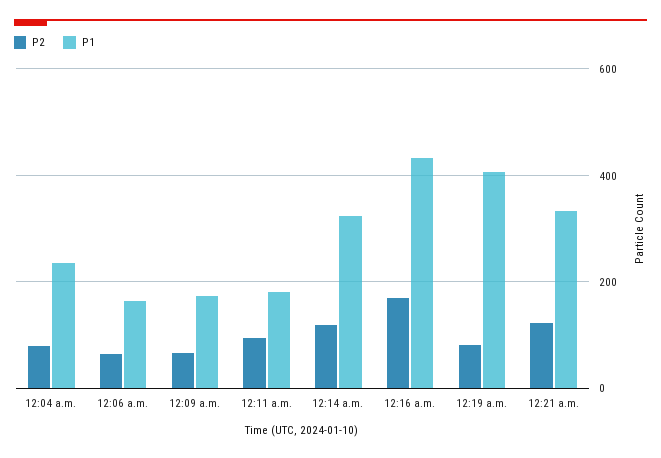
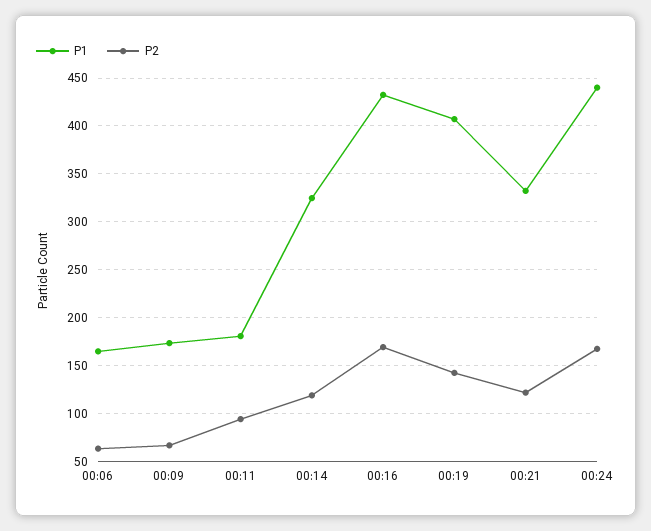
P2, 12:04 a.m.: 80 -> none
P1, 12:04 a.m.: 240 -> none
P2, 12:19 a.m.: 80 -> 140
P1, 00:24: none -> 440
P2, 00:24: none -> 170

